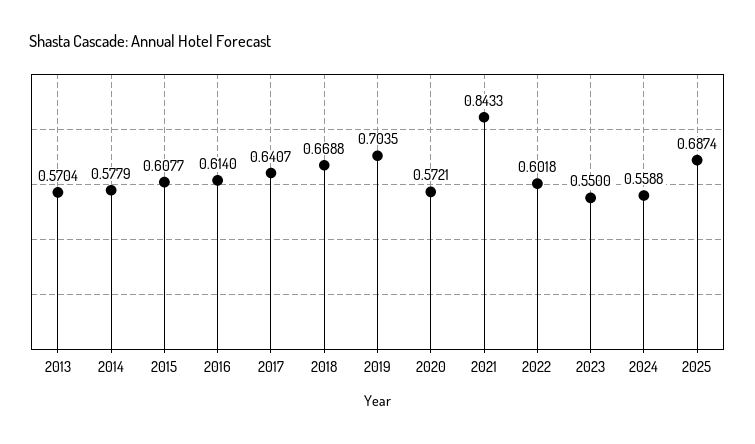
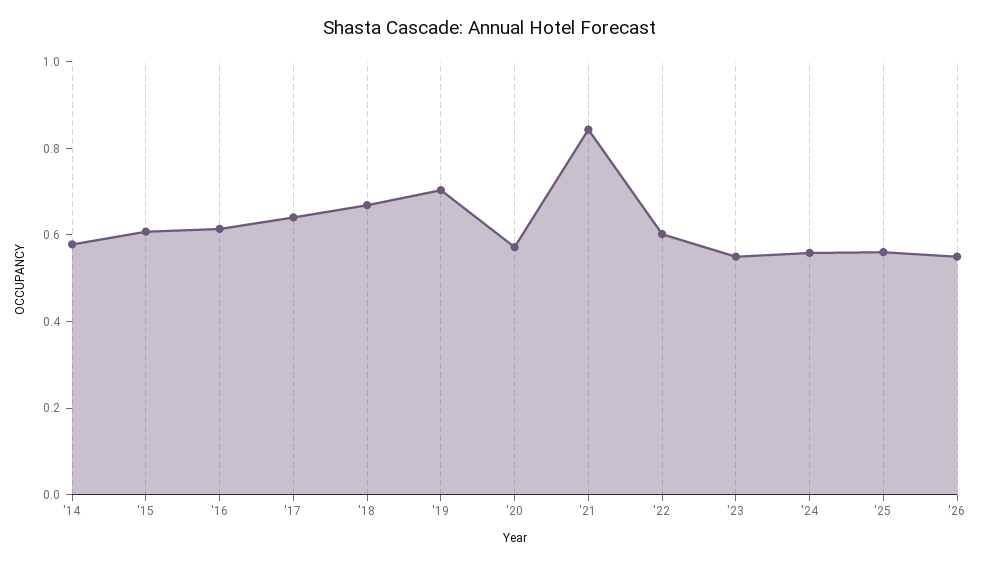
2013: 0.5704 -> none
2025: 0.6874 -> 0.55
'26: none -> 0.55

